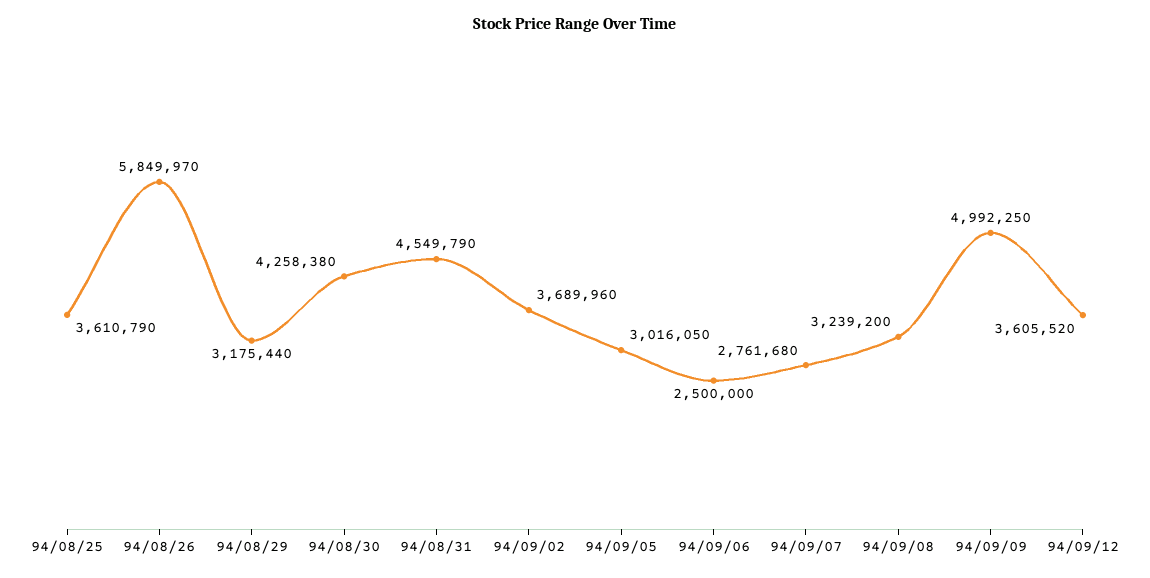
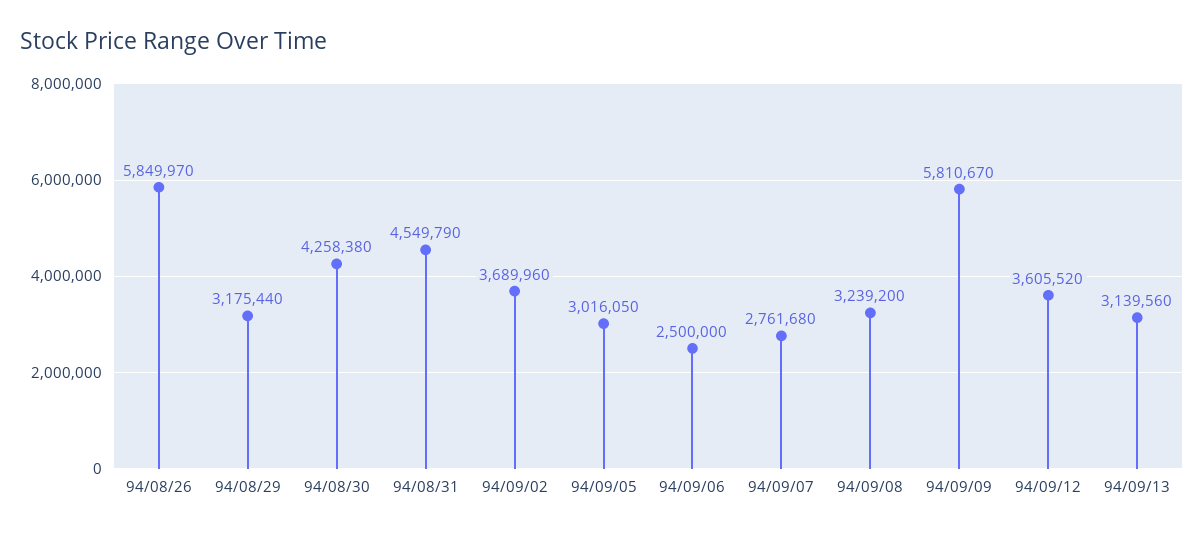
94/08/25: 3610790 -> none
94/09/09: 4992250 -> 5810670
94/09/13: none -> 3139560

